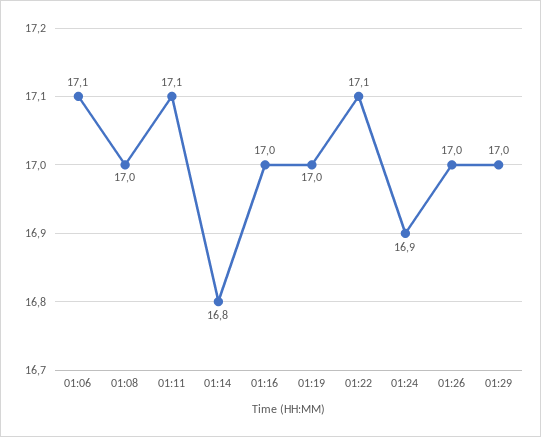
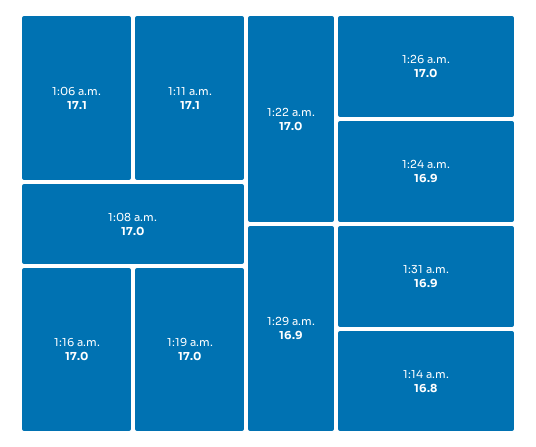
01:22: 17.1 -> 17
01:29: 17 -> 16.9
1:31 a.m.: none -> 16.9

